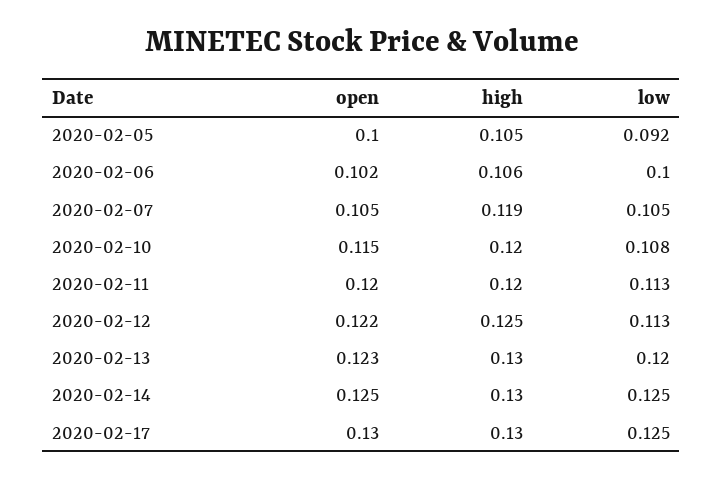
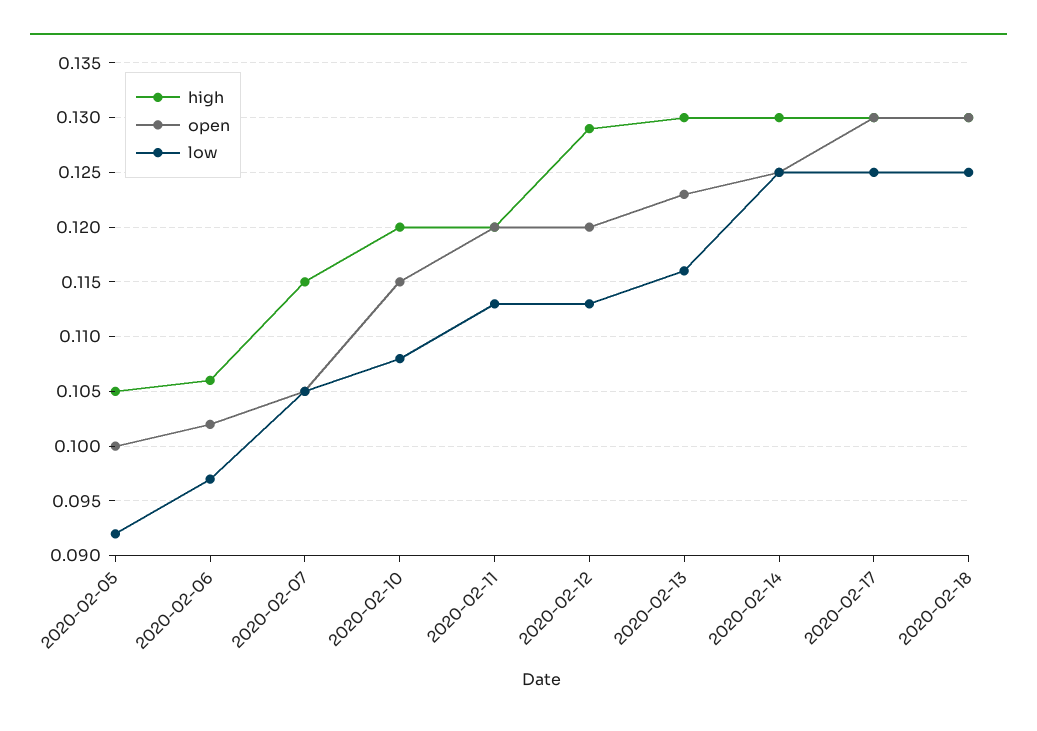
low, 2020-02-06: 0.1 -> 0.097
high, 2020-02-07: 0.119 -> 0.115
open, 2020-02-12: 0.122 -> 0.12
high, 2020-02-12: 0.125 -> 0.129
low, 2020-02-13: 0.12 -> 0.116
high, 2020-02-18: none -> 0.13
open, 2020-02-18: none -> 0.13
low, 2020-02-18: none -> 0.125

